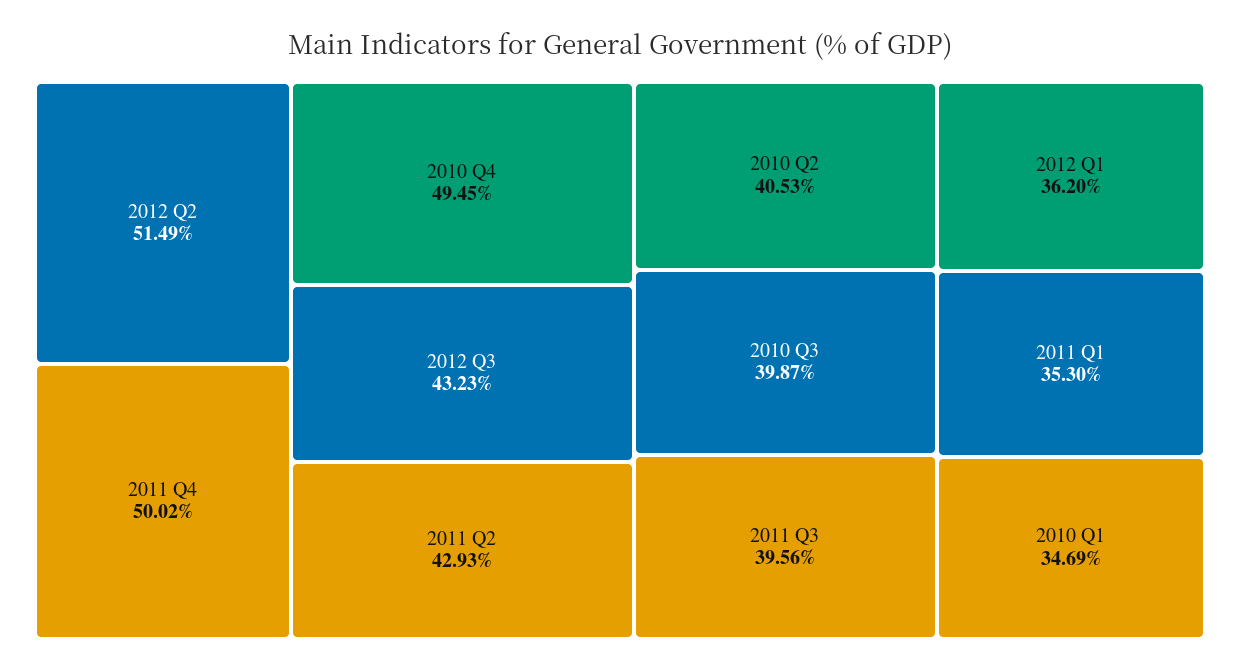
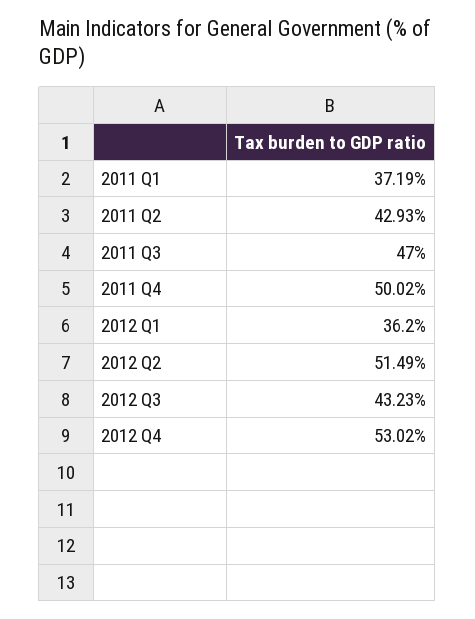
2010 Q4: 49.45 -> none
2010 Q2: 40.53 -> none
2010 Q3: 39.87 -> none
2011 Q3: 39.56 -> 47
2011 Q1: 35.3 -> 37.19
2010 Q1: 34.69 -> none
2012 Q4: none -> 53.02

